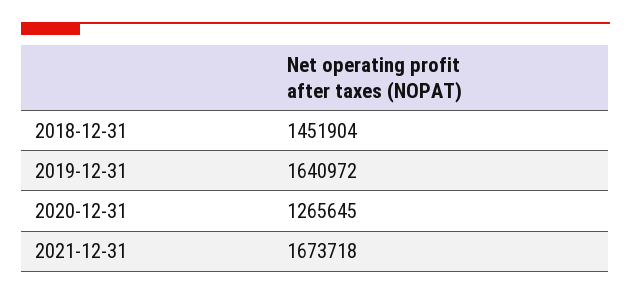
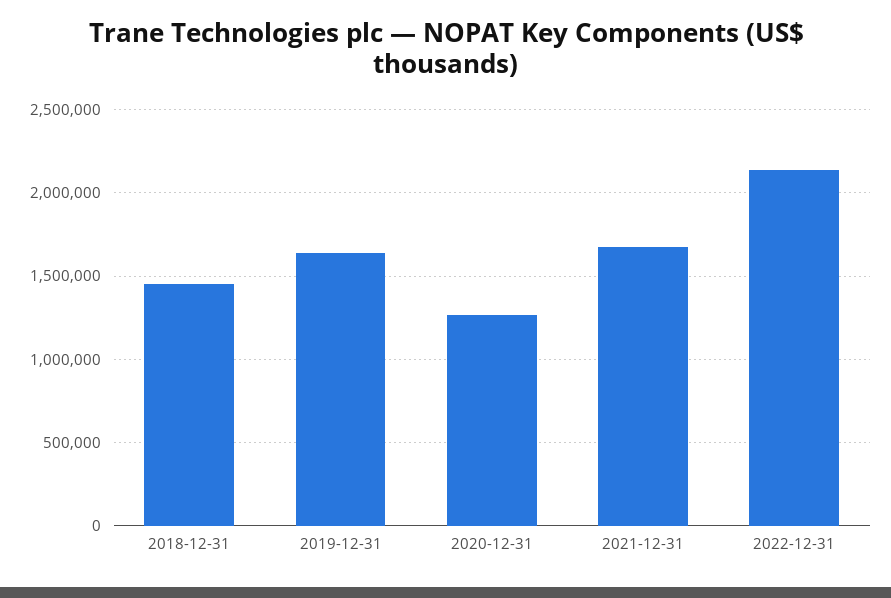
2022-12-31: none -> 2150000

